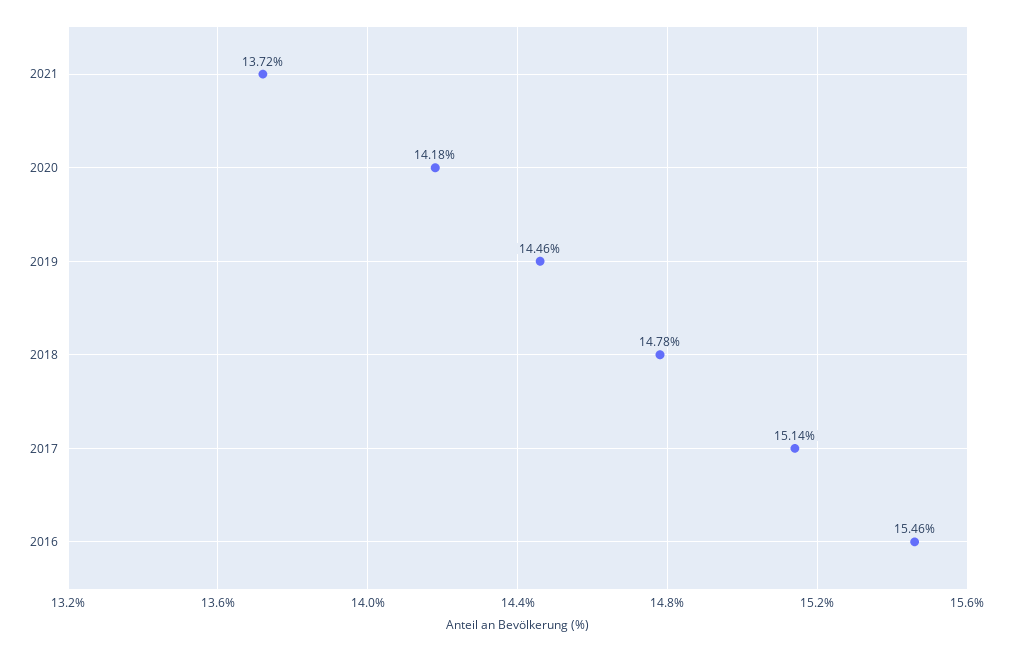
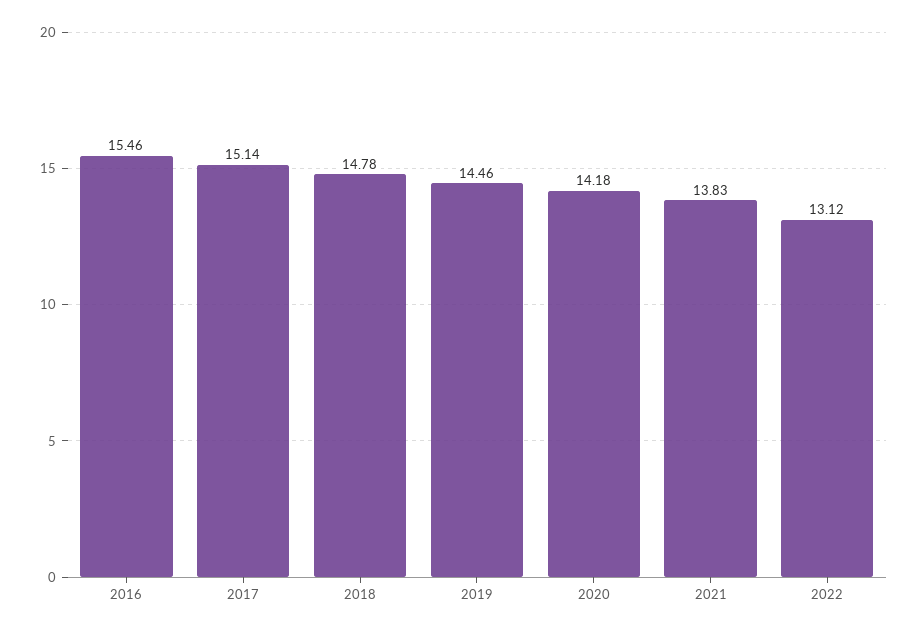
2021: 13.72 -> 13.83
2022: none -> 13.12

